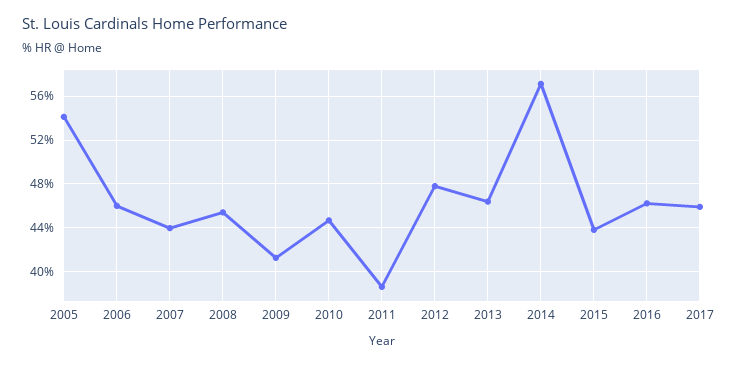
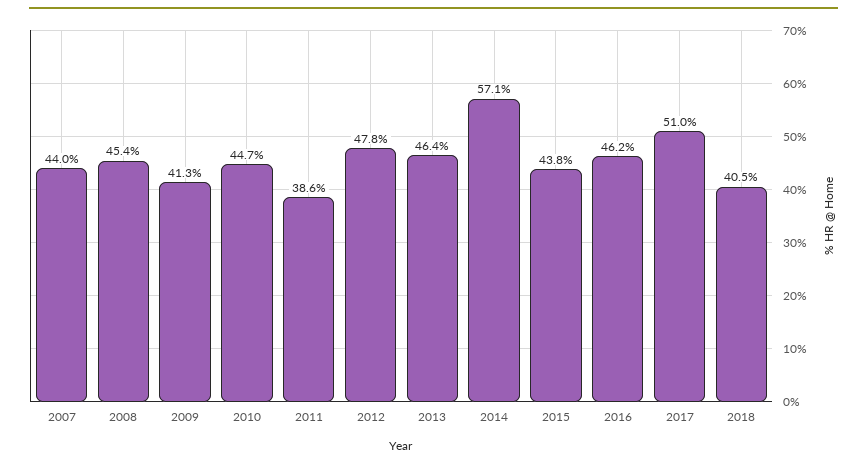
2005: 54 -> none
2006: 46 -> none
2017: 46 -> 51
2018: none -> 40.5

